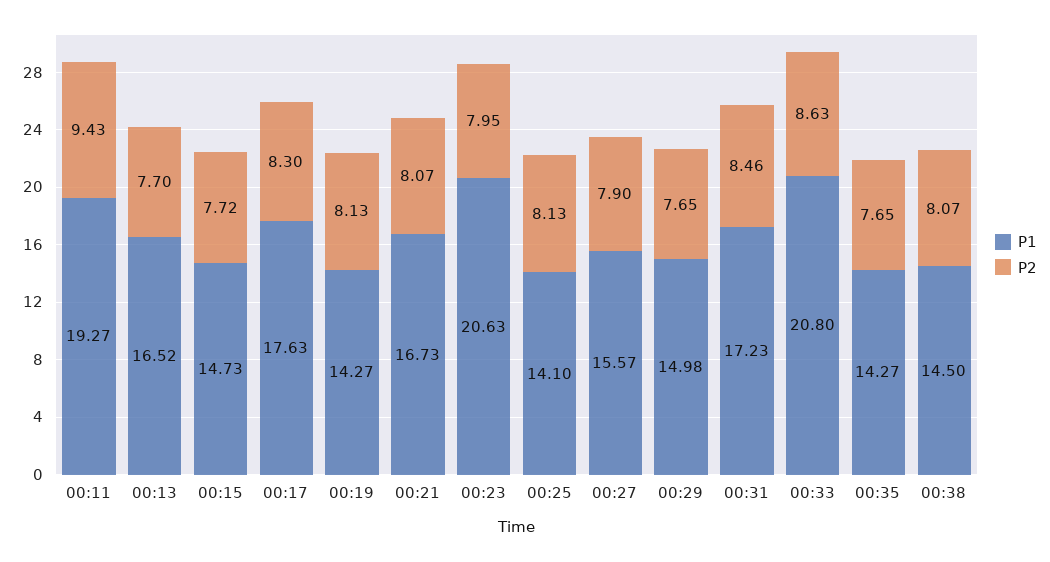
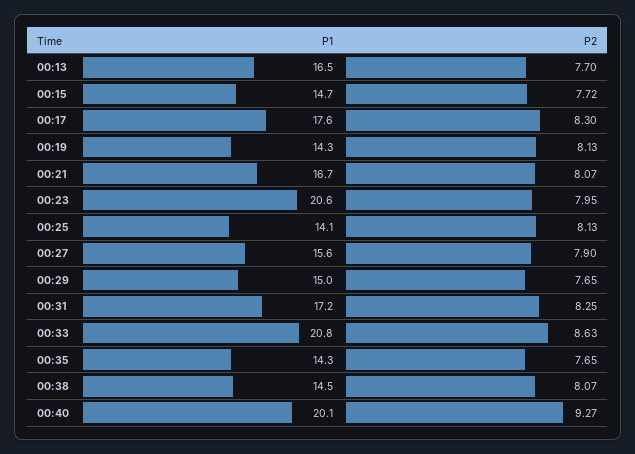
P1, 00:11: 19.27 -> none
P2, 00:11: 9.43 -> none
P2, 00:31: 8.46 -> 8.25
P1, 00:40: none -> 20.1
P2, 00:40: none -> 9.27

